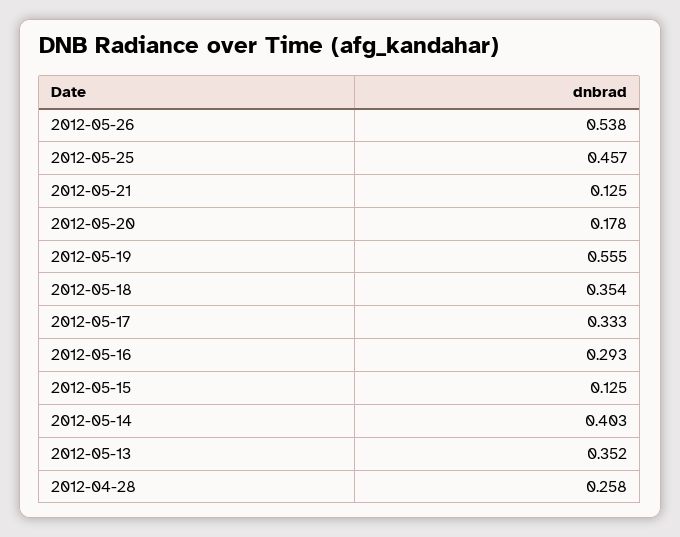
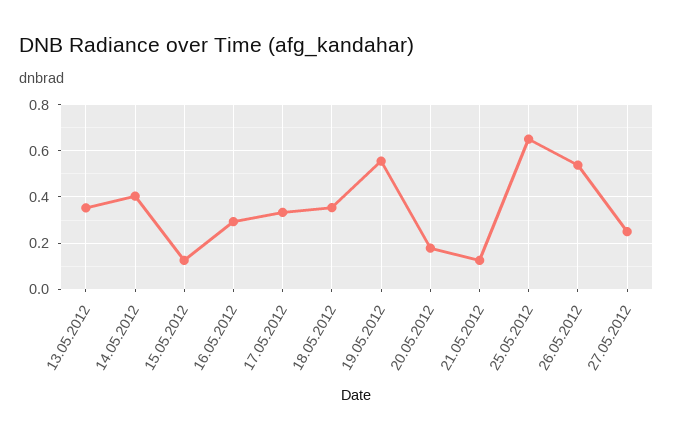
2012-05-25: 0.457 -> 0.65
2012-04-28: 0.258 -> none
27.05.2012: none -> 0.25

